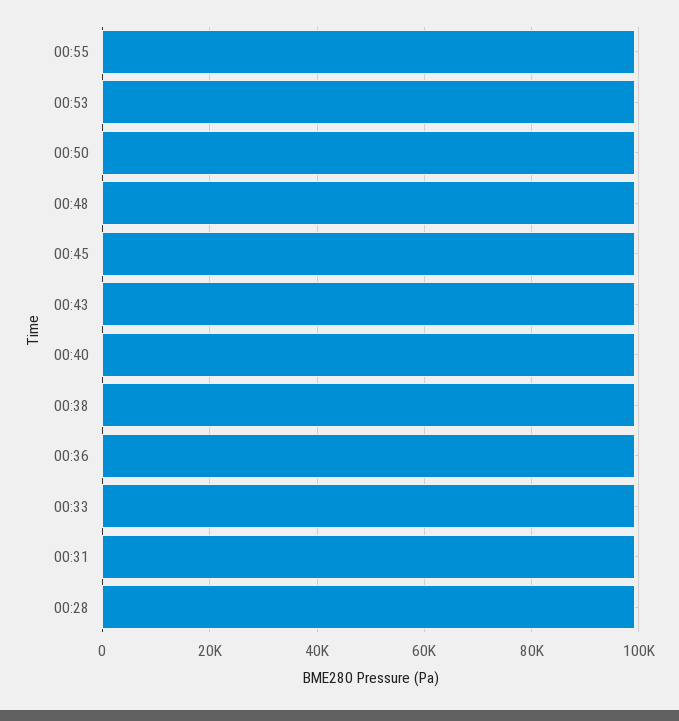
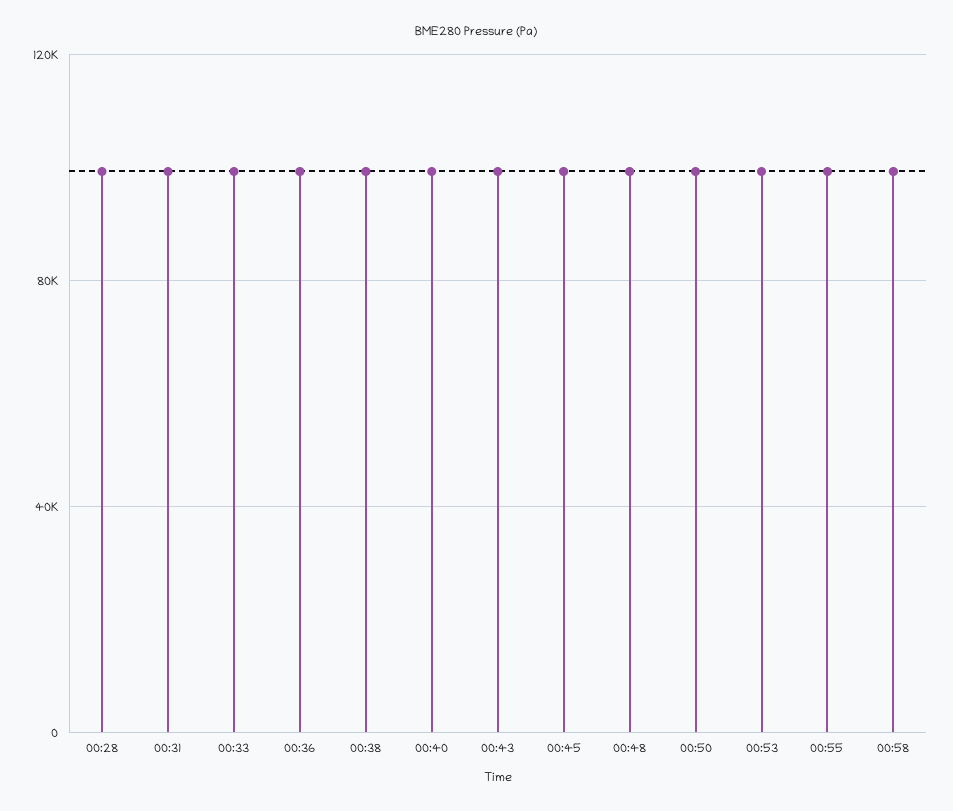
00:58: none -> 100000

